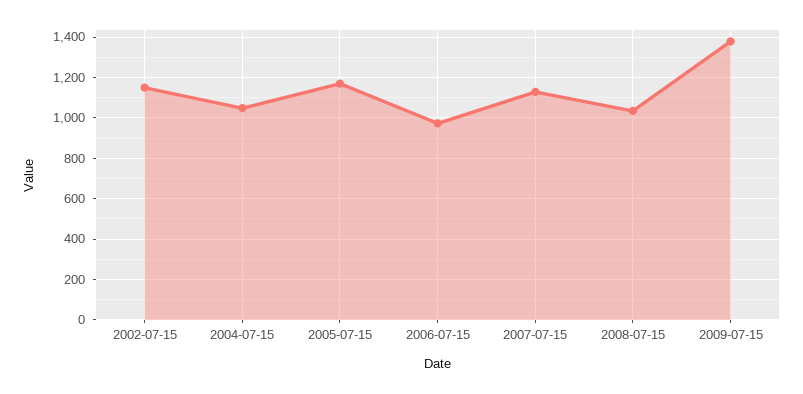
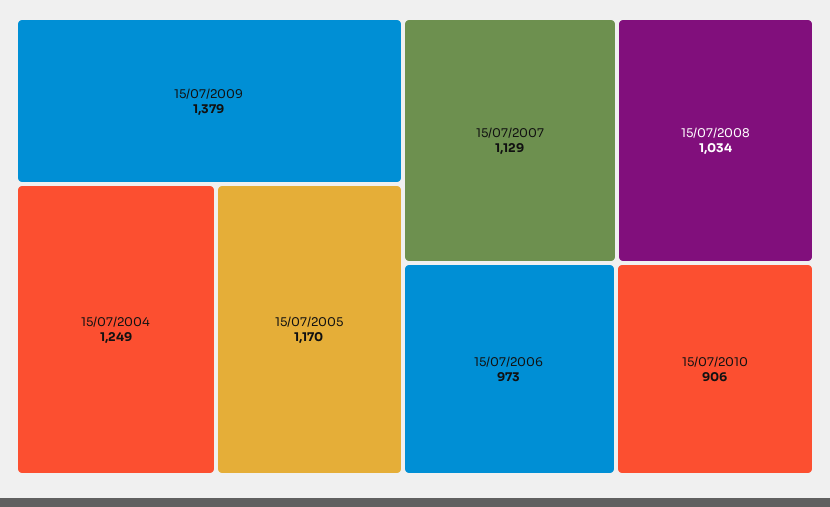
2002-07-15: 1150 -> none
2004-07-15: 1050 -> 1249
15/07/2010: none -> 906

